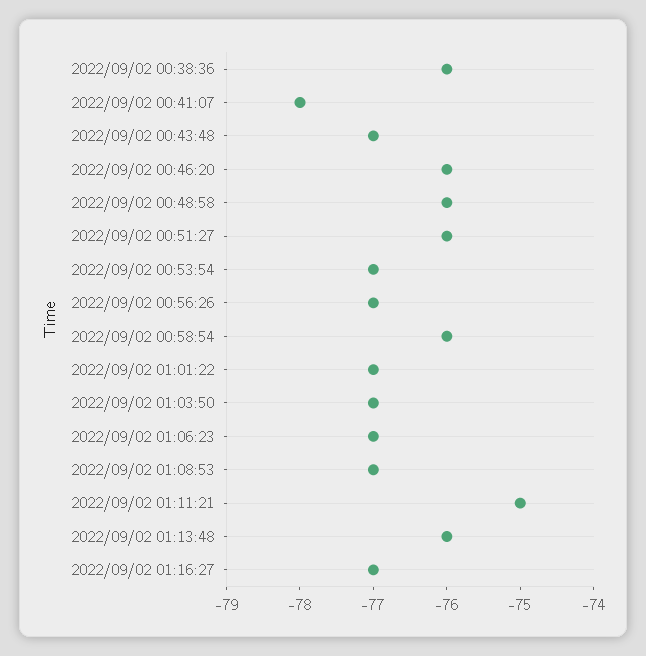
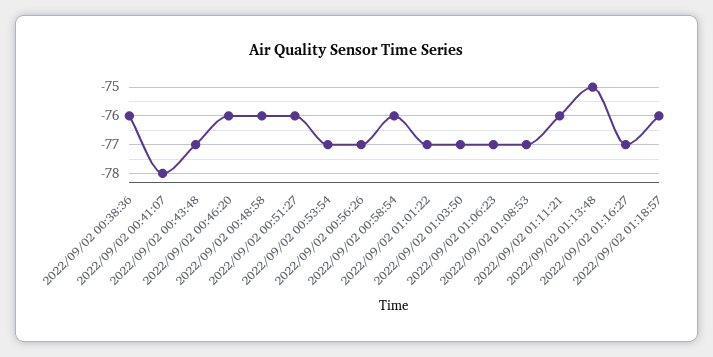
2022/09/02 01:11:21: -75 -> -76
2022/09/02 01:13:48: -76 -> -75
2022/09/02 01:18:57: none -> -76

